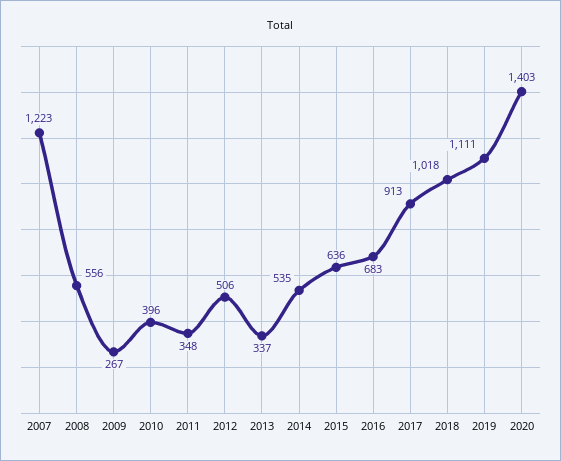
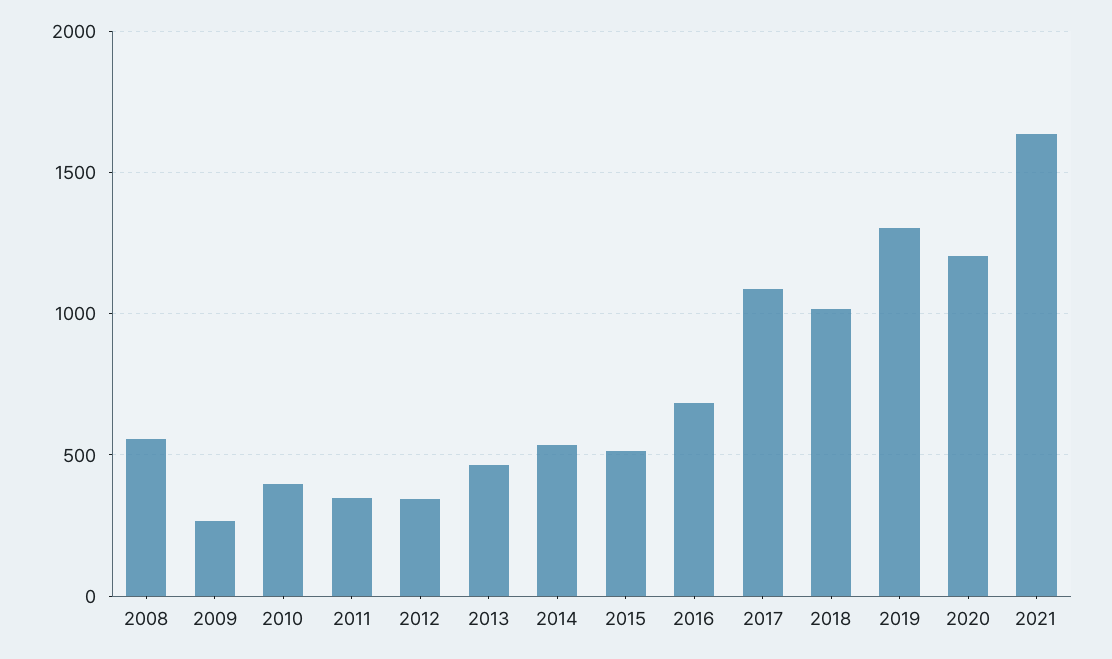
2007: 1223 -> none
2012: 506 -> 350
2013: 337 -> 450
2015: 636 -> 500
2017: 913 -> 1100
2019: 1111 -> 1300
2020: 1403 -> 1200
2021: none -> 1650

